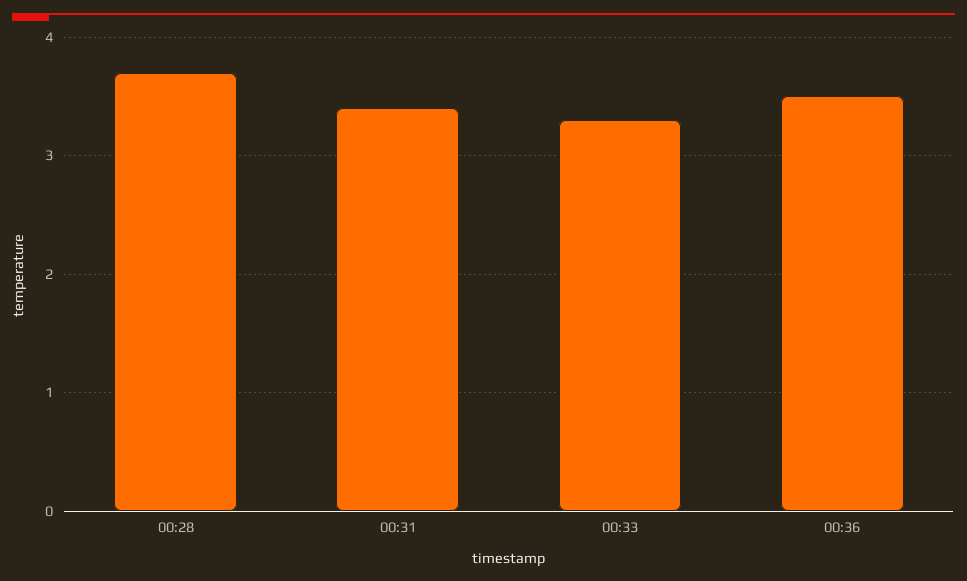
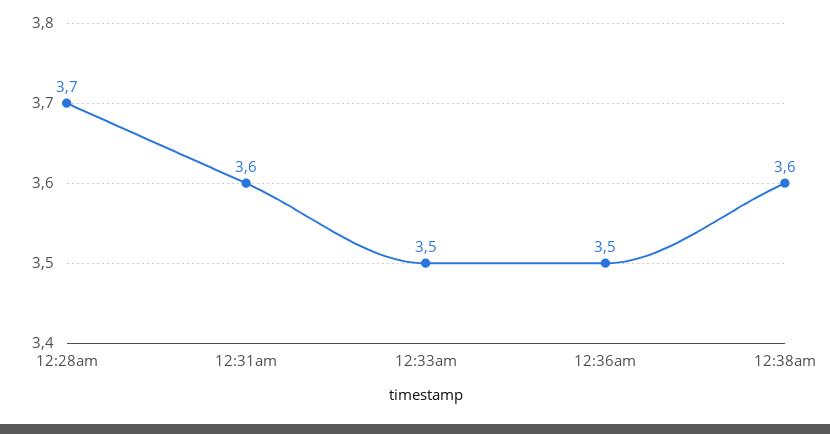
00:31: 3.4 -> 3.6
00:33: 3.3 -> 3.5
12:38am: none -> 3.6

